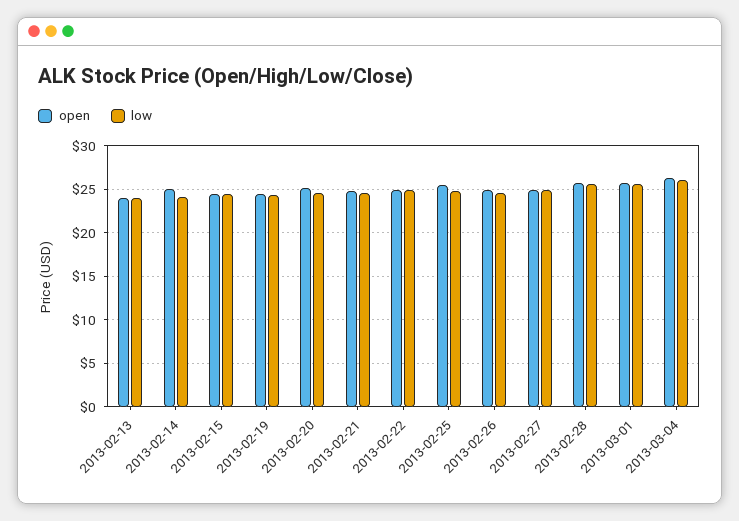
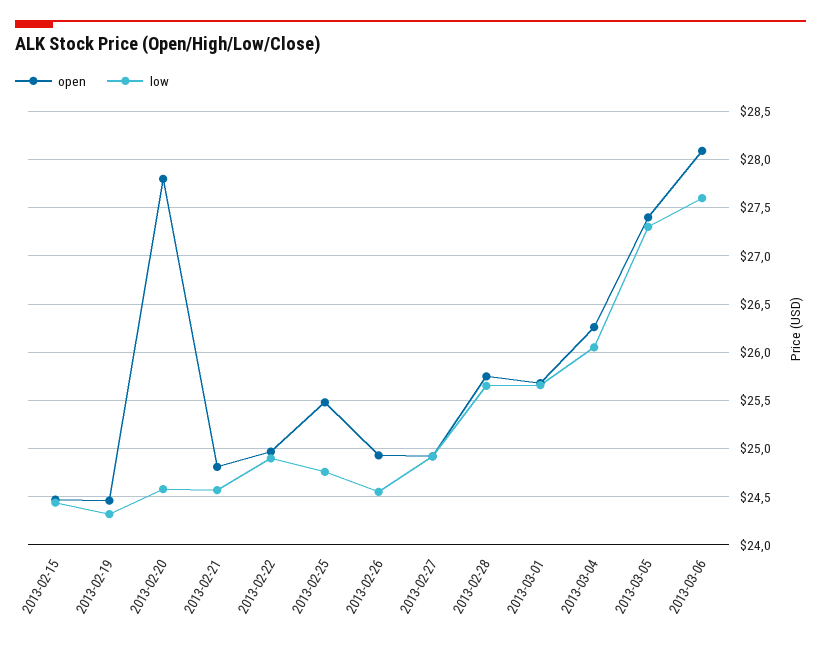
open, 2013-02-13: 24 -> none
low, 2013-02-13: 24 -> none
open, 2013-02-14: 25 -> none
low, 2013-02-14: 24 -> none
open, 2013-02-20: 25 -> 27.8
open, 2013-03-05: none -> 27.4
low, 2013-03-05: none -> 27.3
open, 2013-03-06: none -> 28.1
low, 2013-03-06: none -> 27.6

